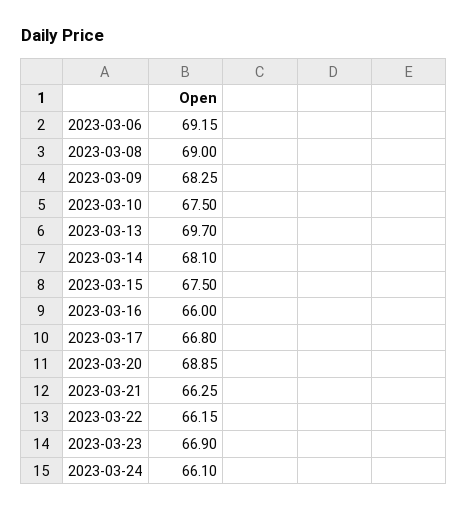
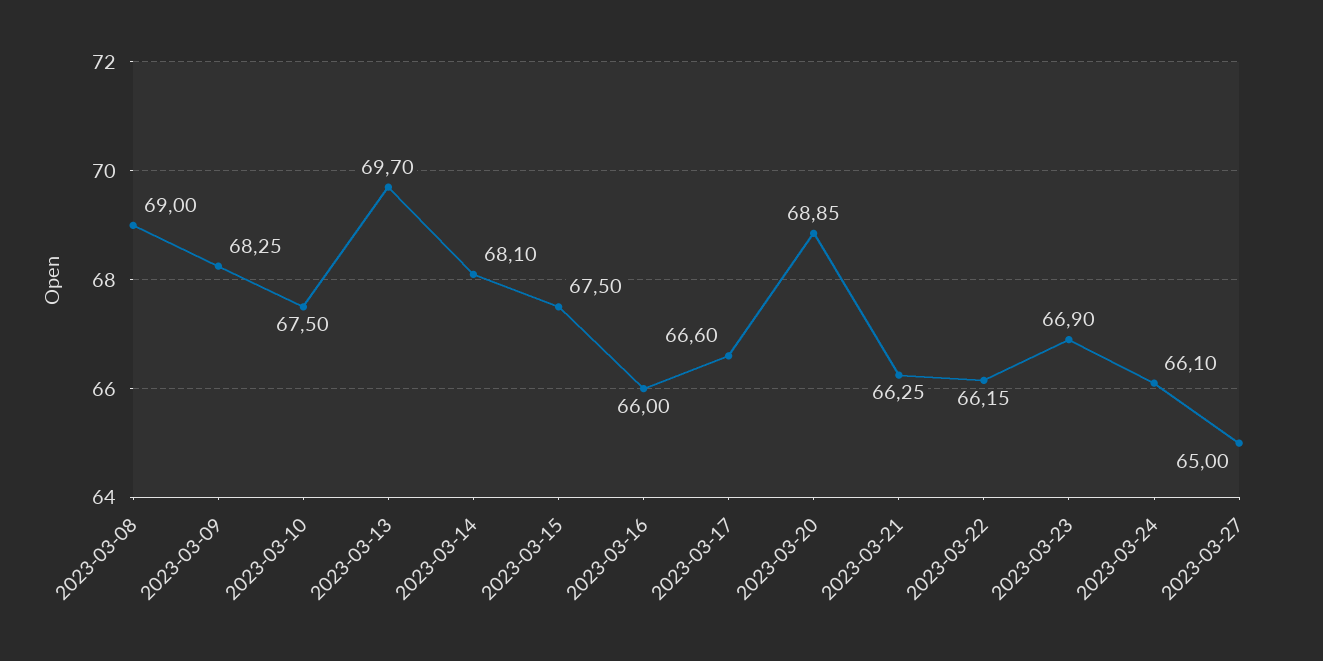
2023-03-06: 69.15 -> none
2023-03-17: 66.8 -> 66.6
2023-03-27: none -> 65

